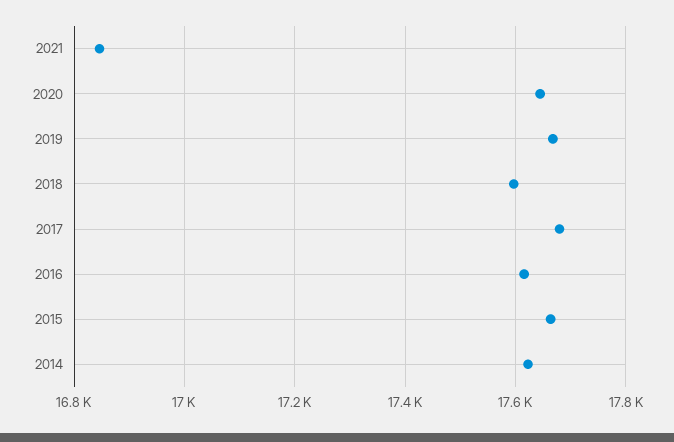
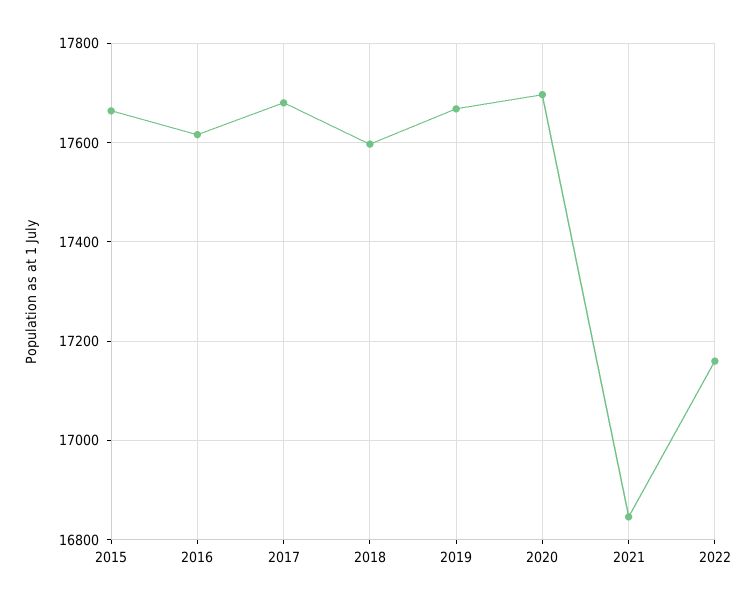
2020: 17640 -> 17700
2014: 17620 -> none
2022: none -> 17160

